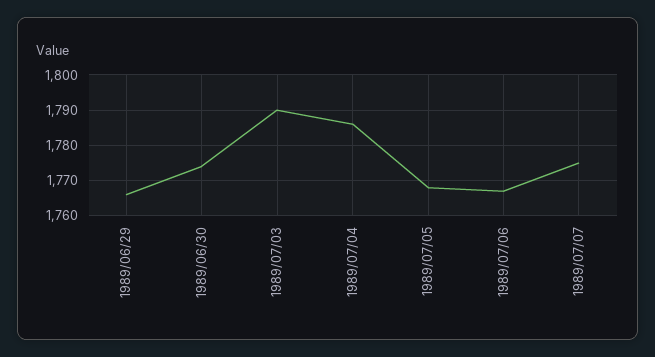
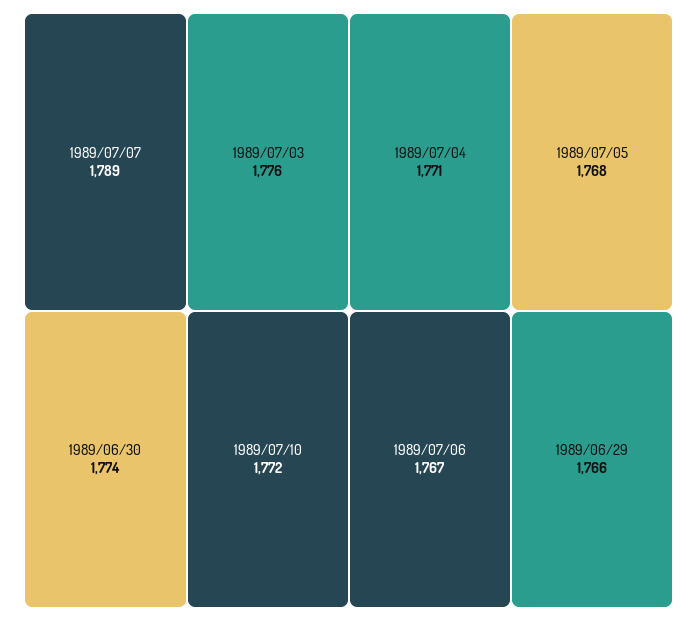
1989/07/03: 1790 -> 1776
1989/07/04: 1785 -> 1771
1989/07/07: 1775 -> 1789
1989/07/10: none -> 1772

